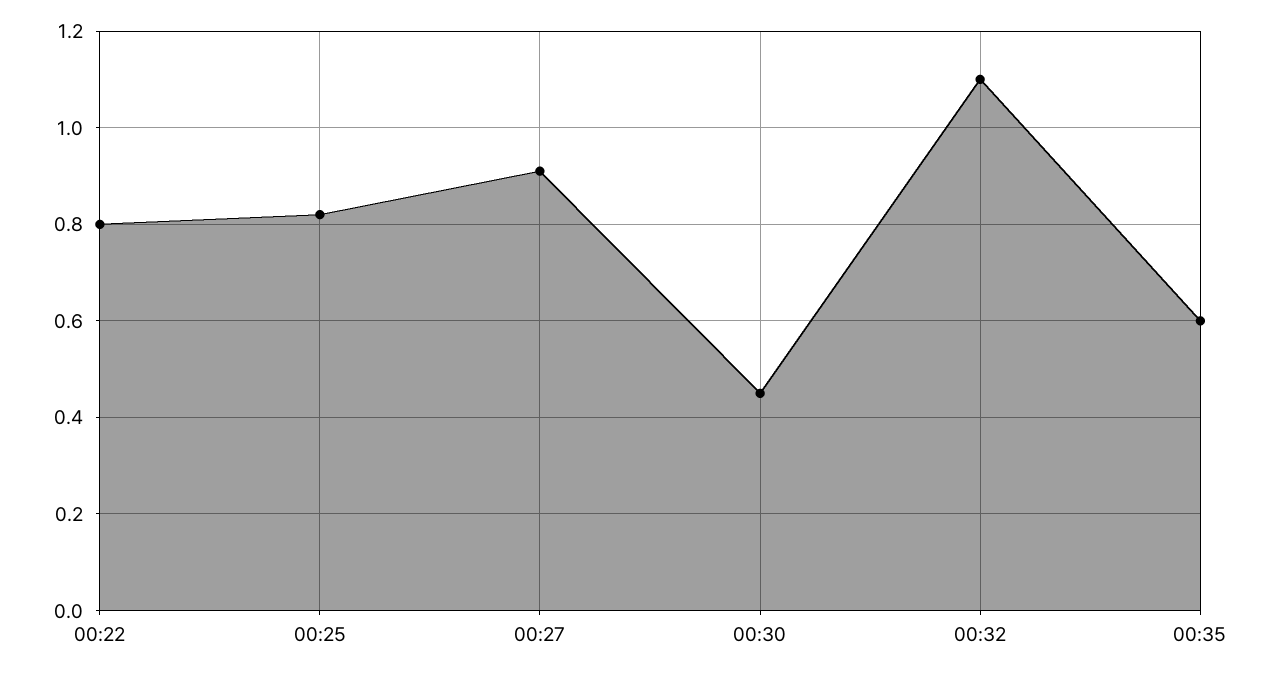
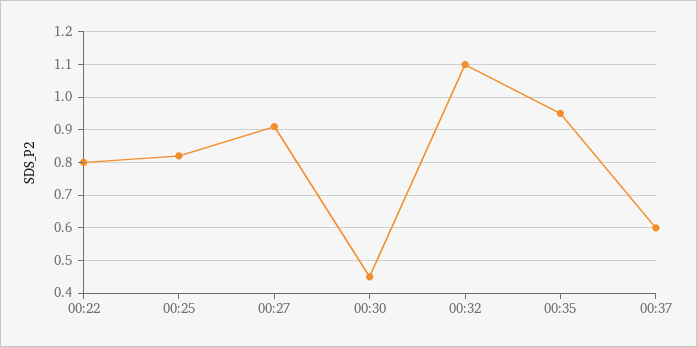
00:35: 0.6 -> 0.95
00:37: none -> 0.6

